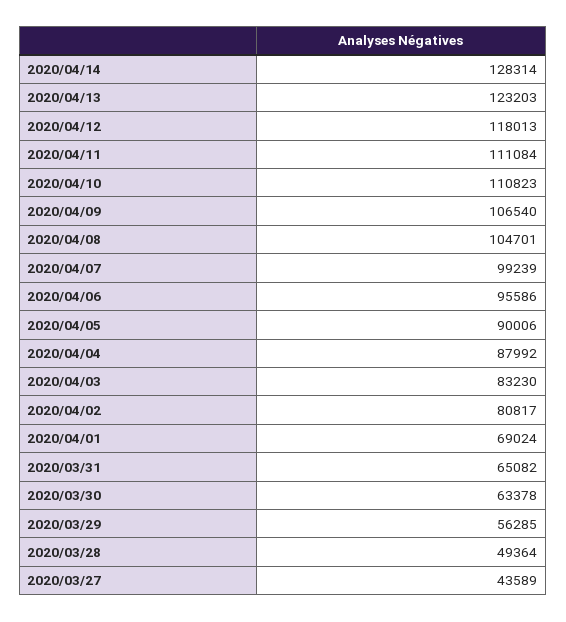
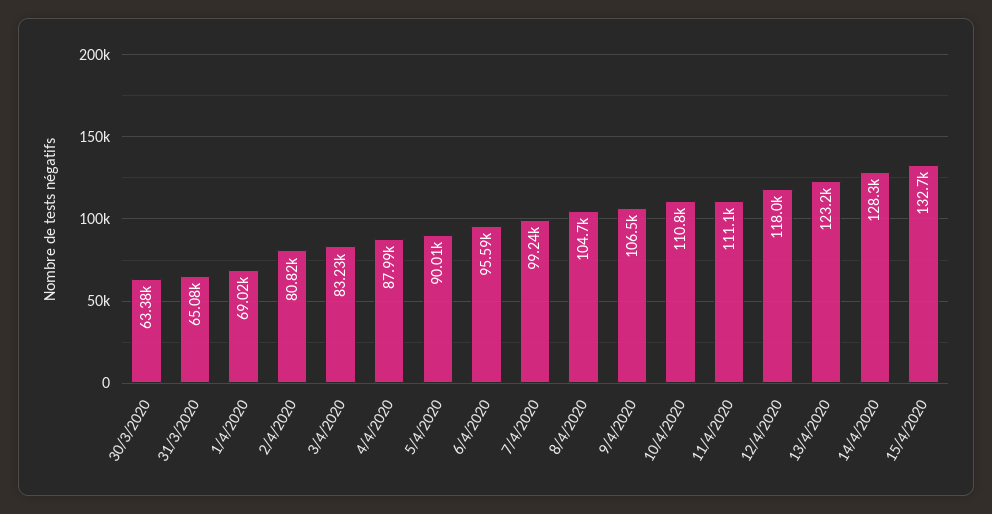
2020/03/29: 56285 -> none
2020/03/28: 49364 -> none
2020/03/27: 43589 -> none
15/4/2020: none -> 132700

